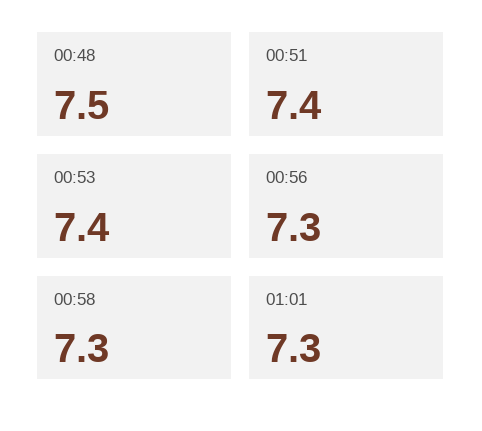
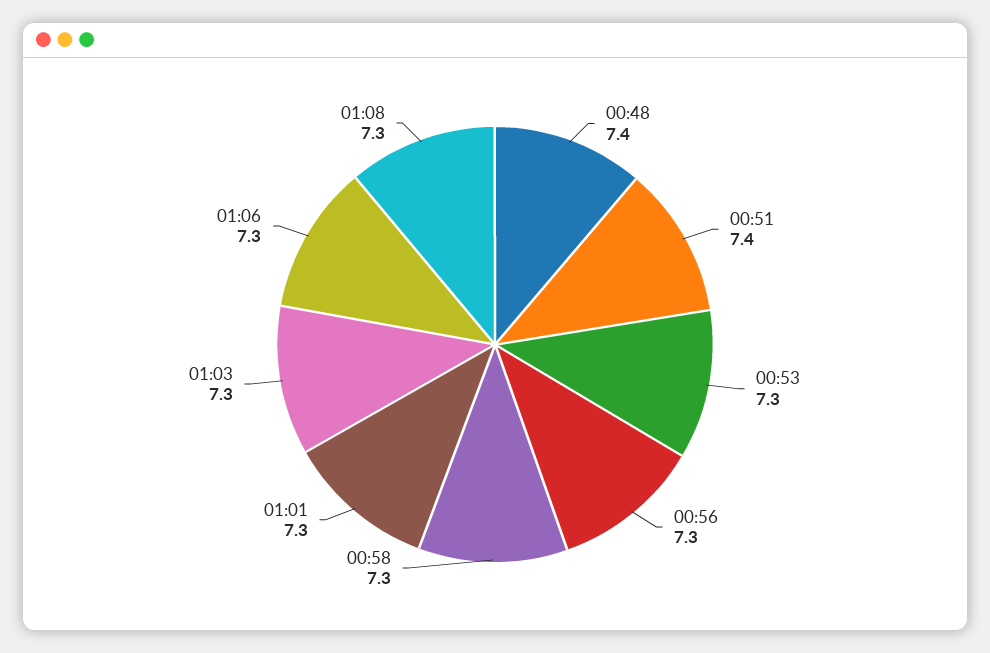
00:48: 7.5 -> 7.4
00:53: 7.4 -> 7.3
01:03: none -> 7.3
01:06: none -> 7.3
01:08: none -> 7.3

